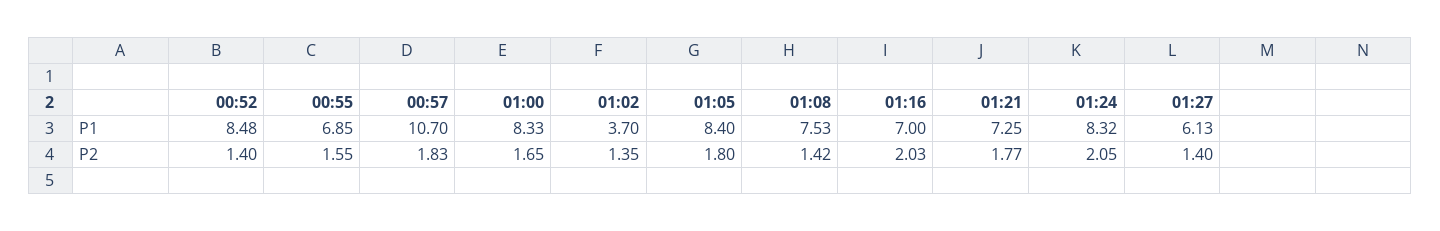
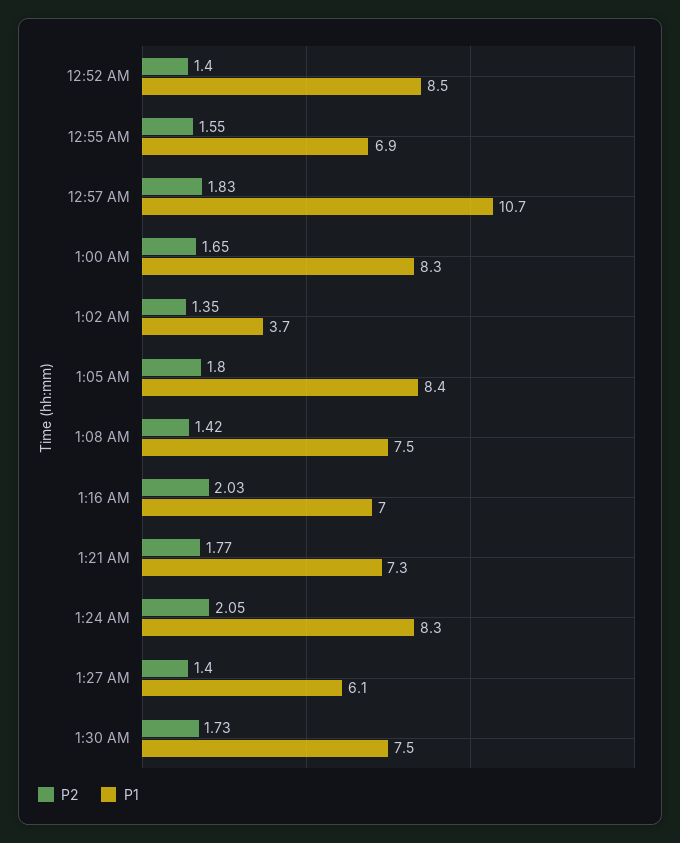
P2, 1:30 AM: none -> 1.73
P1, 1:30 AM: none -> 7.5

